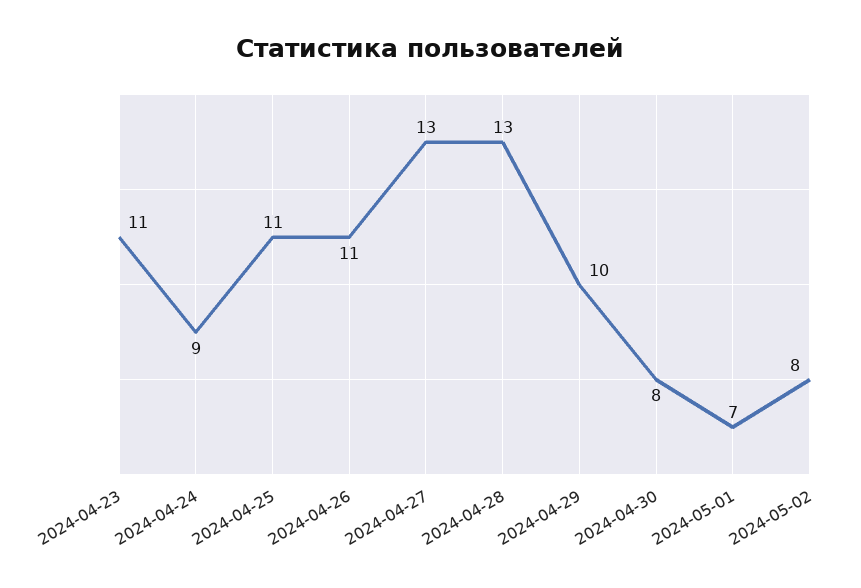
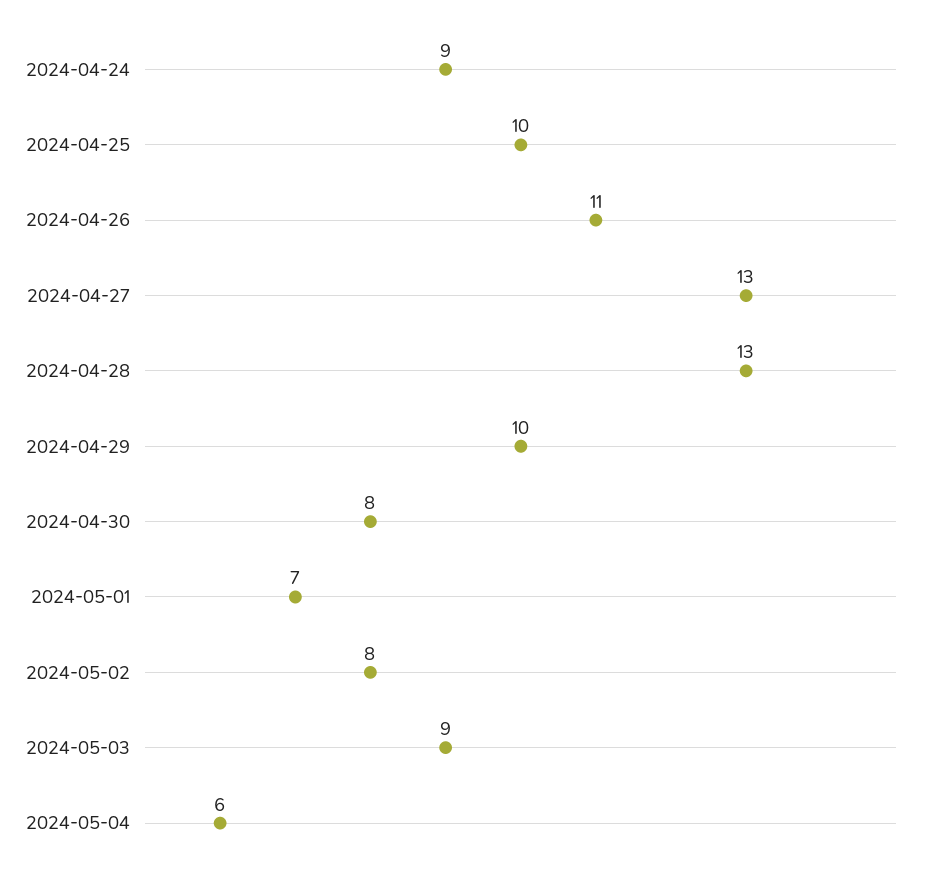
2024-04-23: 11 -> none
2024-04-25: 11 -> 10
2024-05-03: none -> 9
2024-05-04: none -> 6

